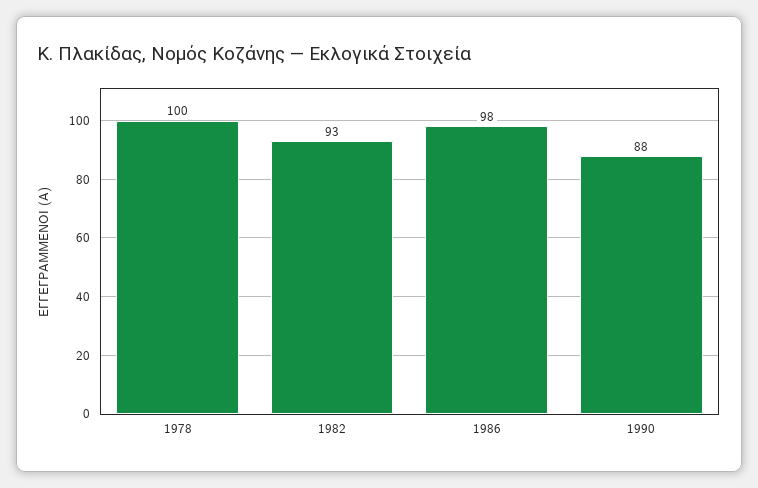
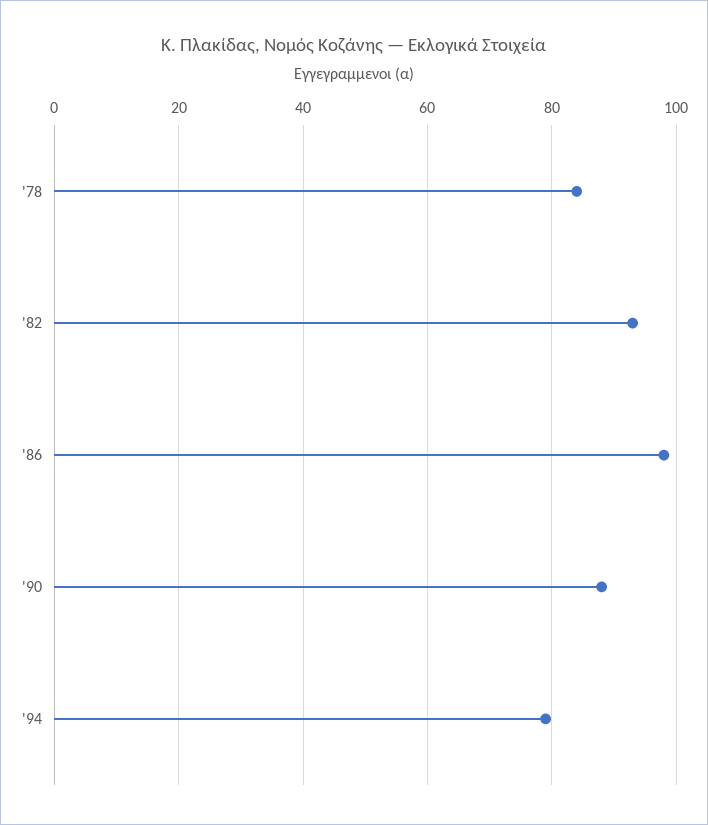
1978: 100 -> 85
'94: none -> 80

